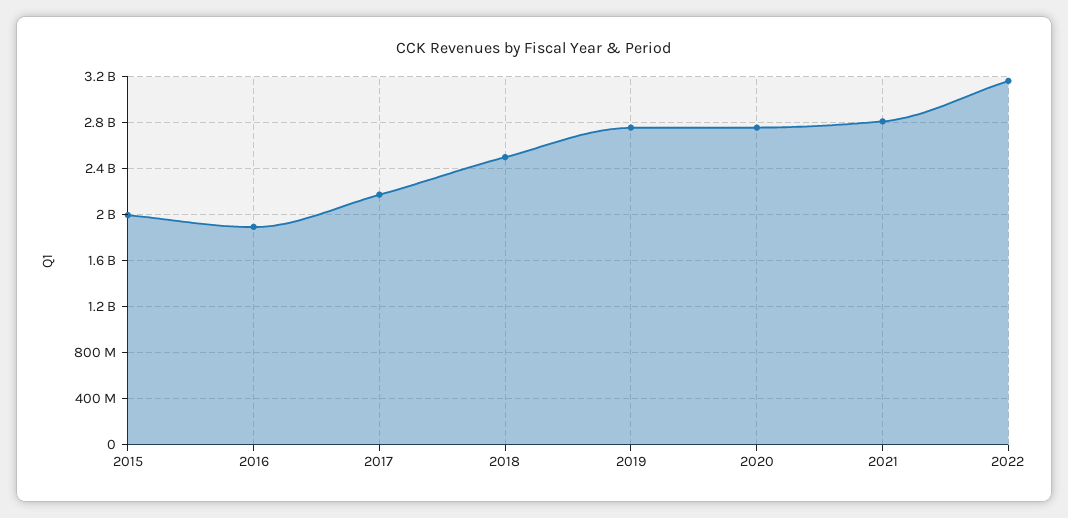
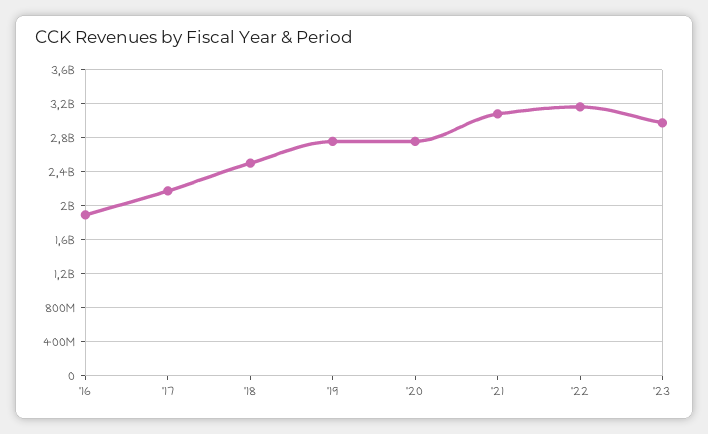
2015: 2000000000 -> none
2021: 2800000000 -> 3100000000
'23: none -> 3000000000

